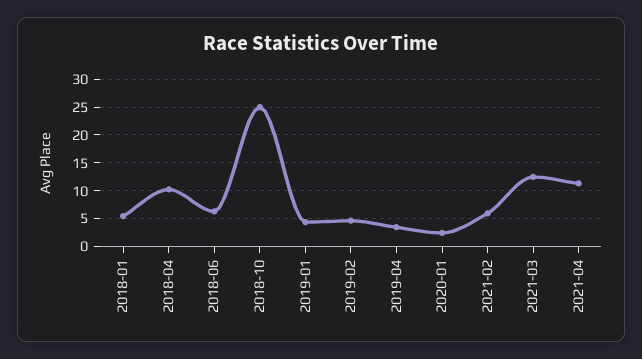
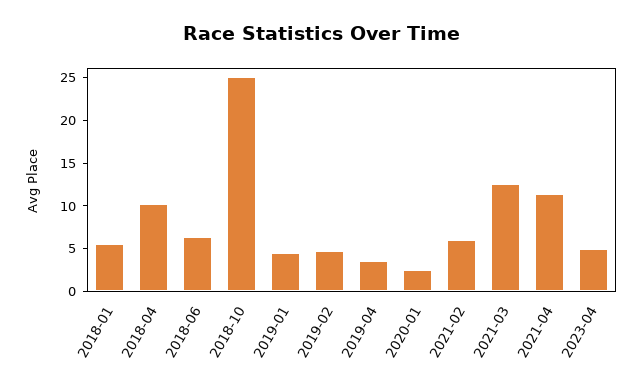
2023-04: none -> 5

